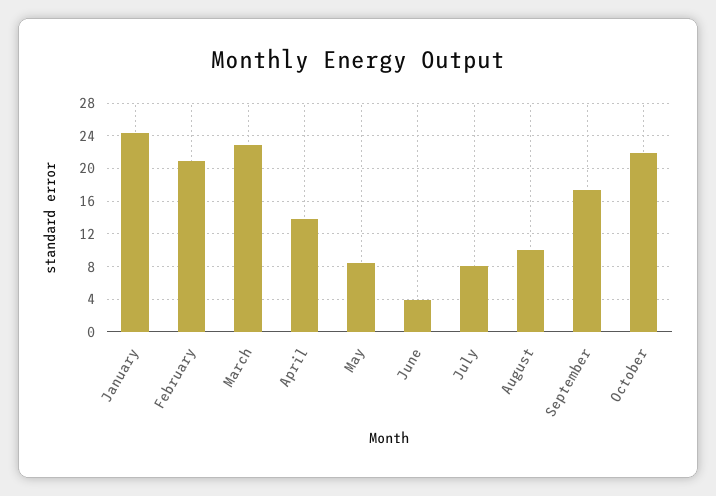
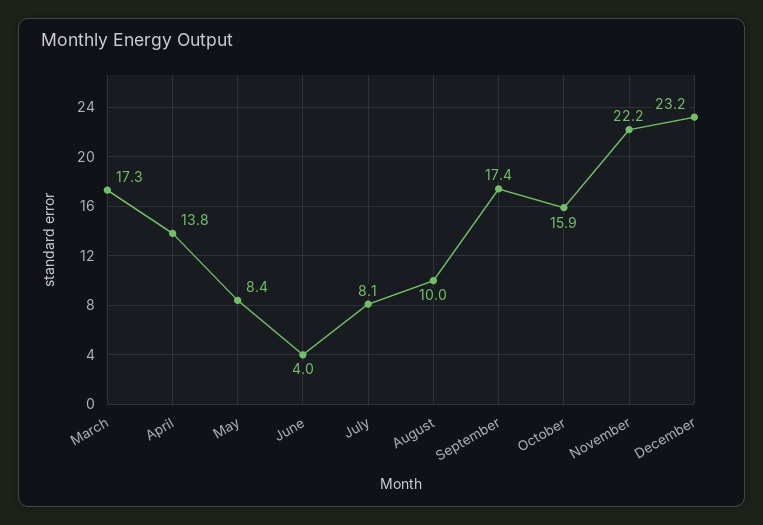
January: 24 -> none
February: 21 -> none
March: 23 -> 17.3
October: 22 -> 15.9
November: none -> 22.2
December: none -> 23.2

